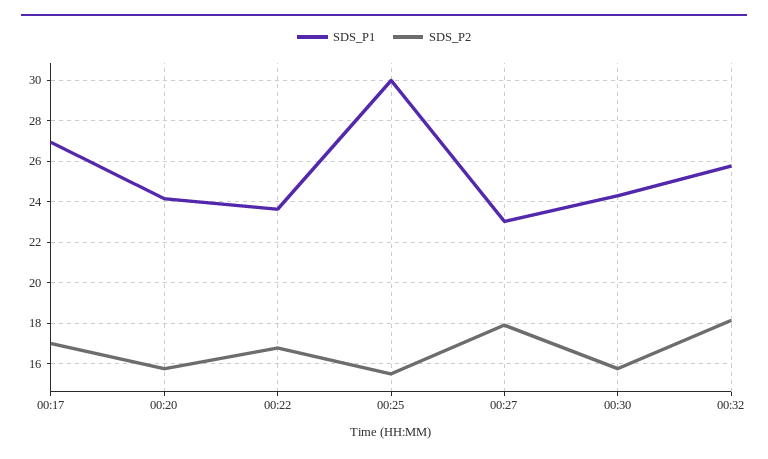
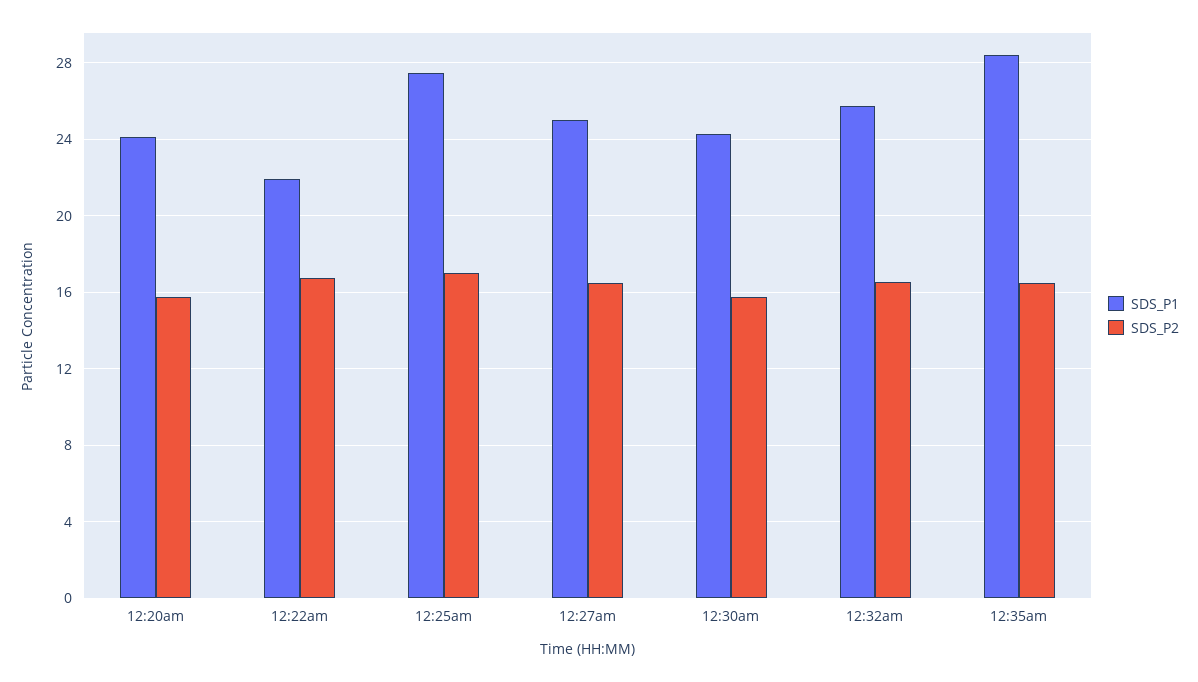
SDS_P1, 00:17: 27 -> none
SDS_P2, 00:17: 17 -> none
SDS_P1, 00:22: 23.5 -> 22
SDS_P1, 00:25: 30 -> 27.5
SDS_P2, 00:25: 15.5 -> 17
SDS_P1, 00:27: 23 -> 25
SDS_P2, 00:27: 18 -> 16.5
SDS_P2, 00:32: 18 -> 16.5
SDS_P1, 12:35am: none -> 28.5
SDS_P2, 12:35am: none -> 16.5

